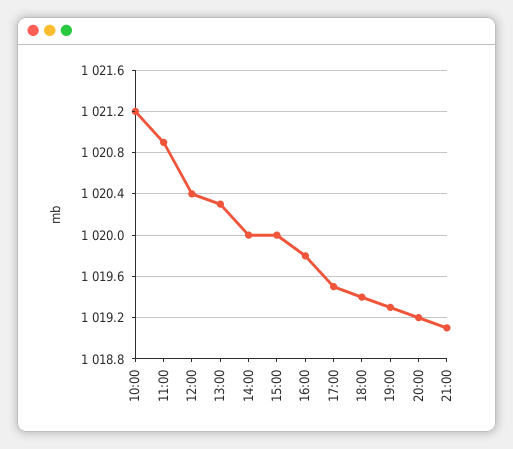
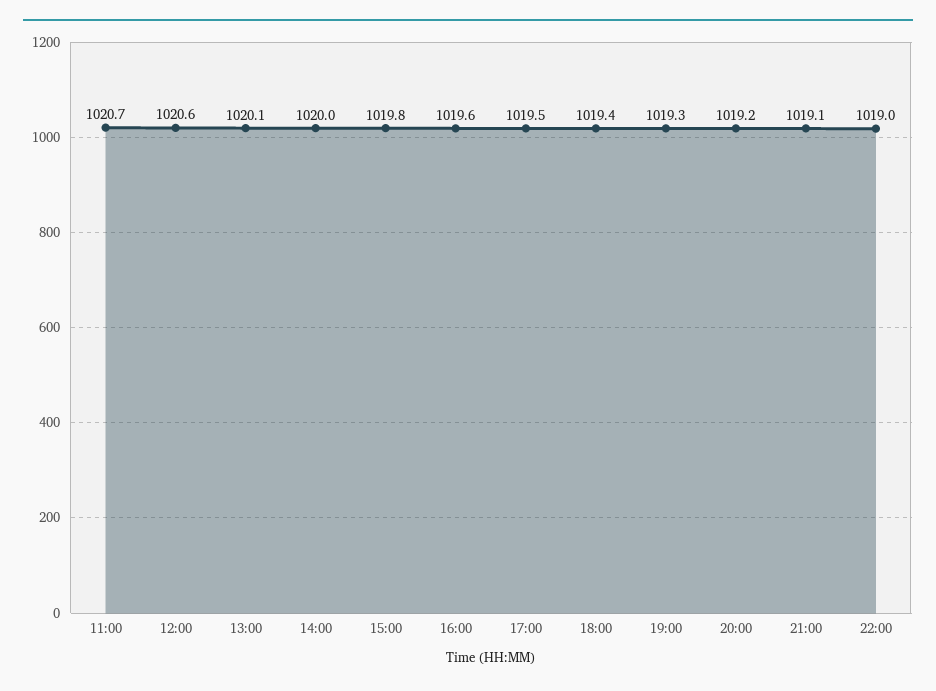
10:00: 1021.2 -> none
11:00: 1020.9 -> 1020.7
12:00: 1020.4 -> 1020.6
13:00: 1020.3 -> 1020.1
15:00: 1020 -> 1019.8
16:00: 1019.8 -> 1019.6
22:00: none -> 1019

